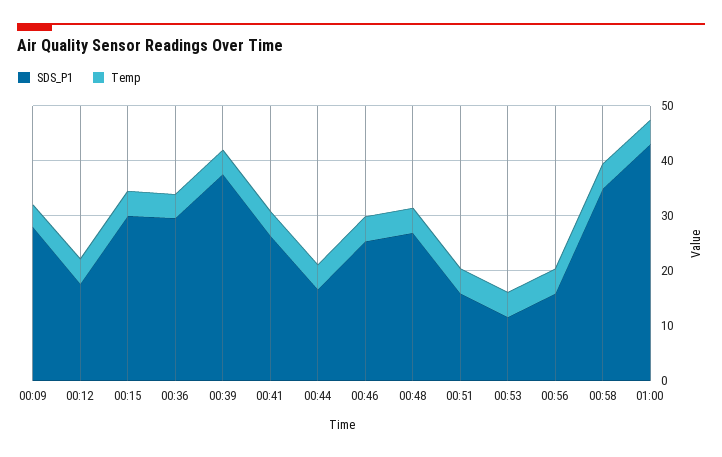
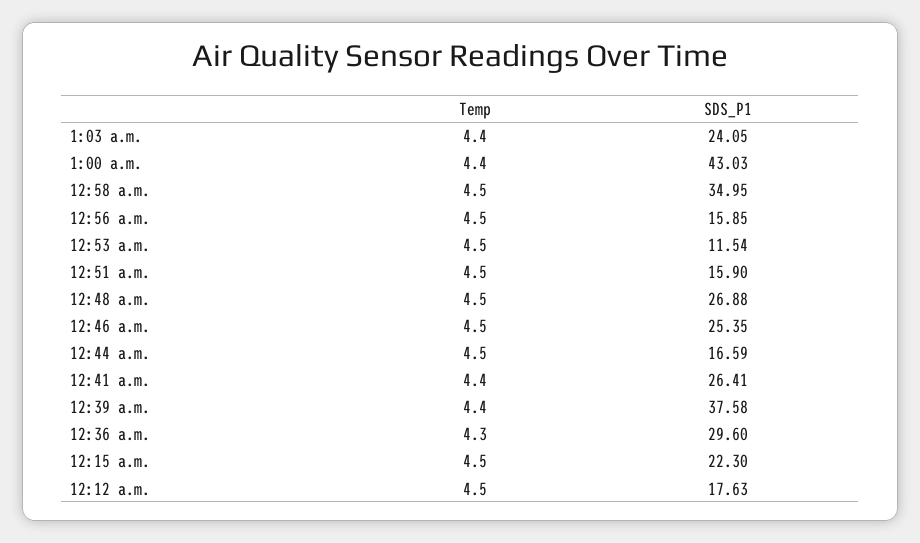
SDS_P1, 00:09: 28 -> none
Temp, 00:09: 4 -> none
SDS_P1, 00:15: 30 -> 22.3
Temp, 1:03 a.m.: none -> 4.4
SDS_P1, 1:03 a.m.: none -> 24.05

